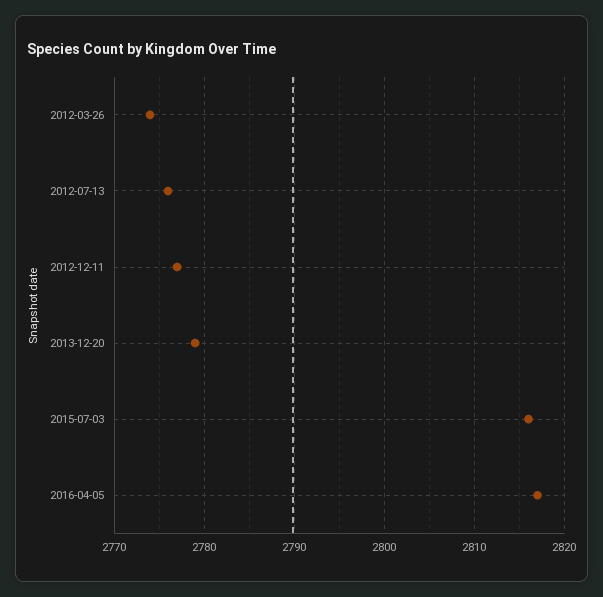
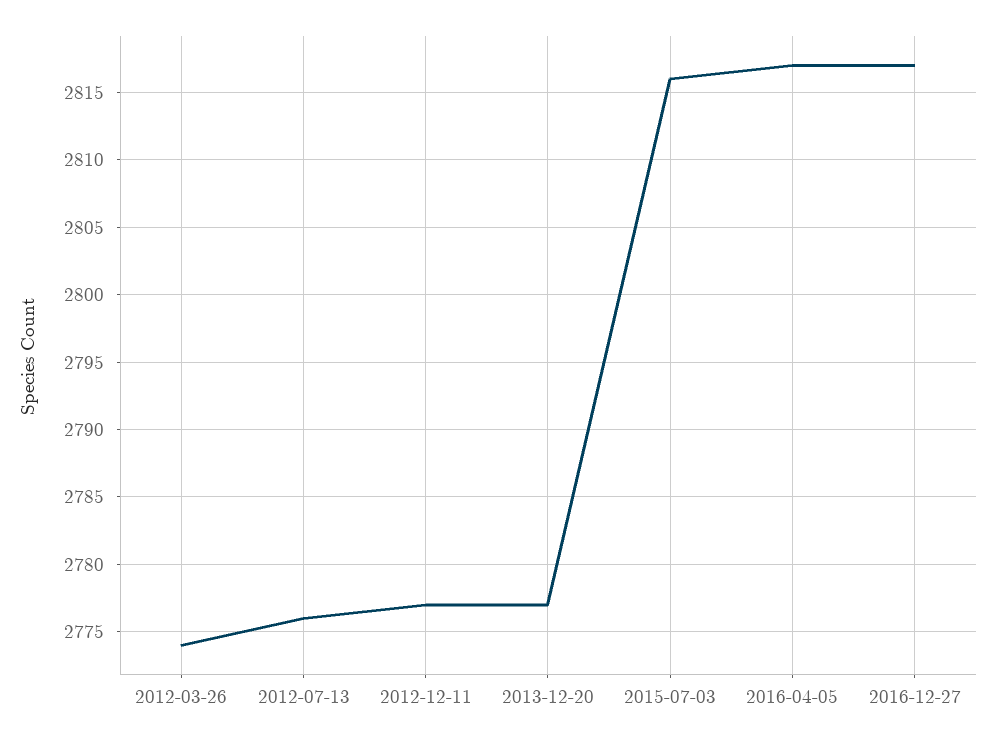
2013-12-20: 2779 -> 2777
2016-12-27: none -> 2817

